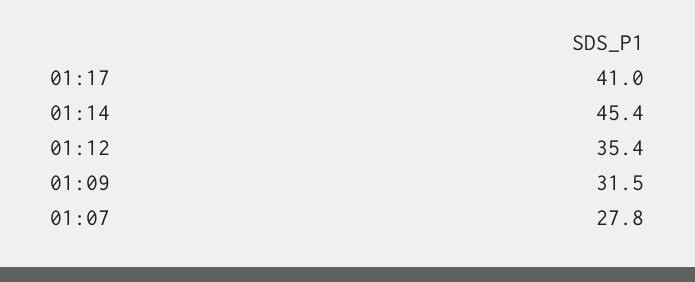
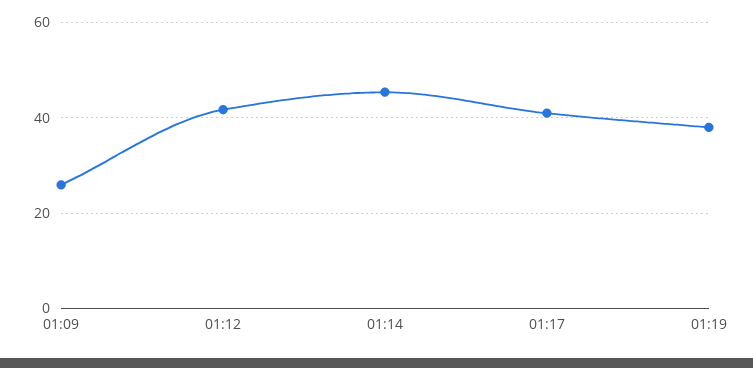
01:12: 35.4 -> 42
01:09: 31.5 -> 26
01:07: 27.8 -> none
01:19: none -> 38

